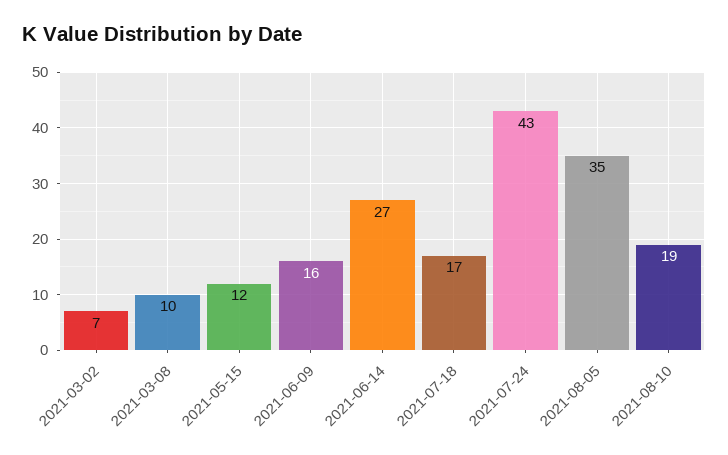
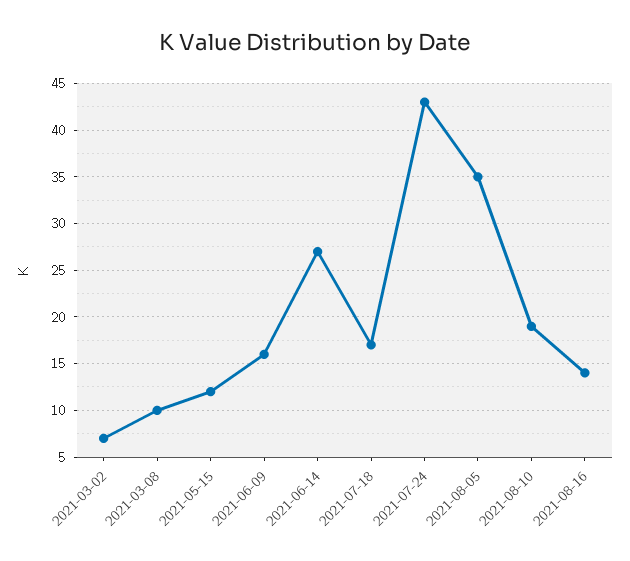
2021-08-16: none -> 14

